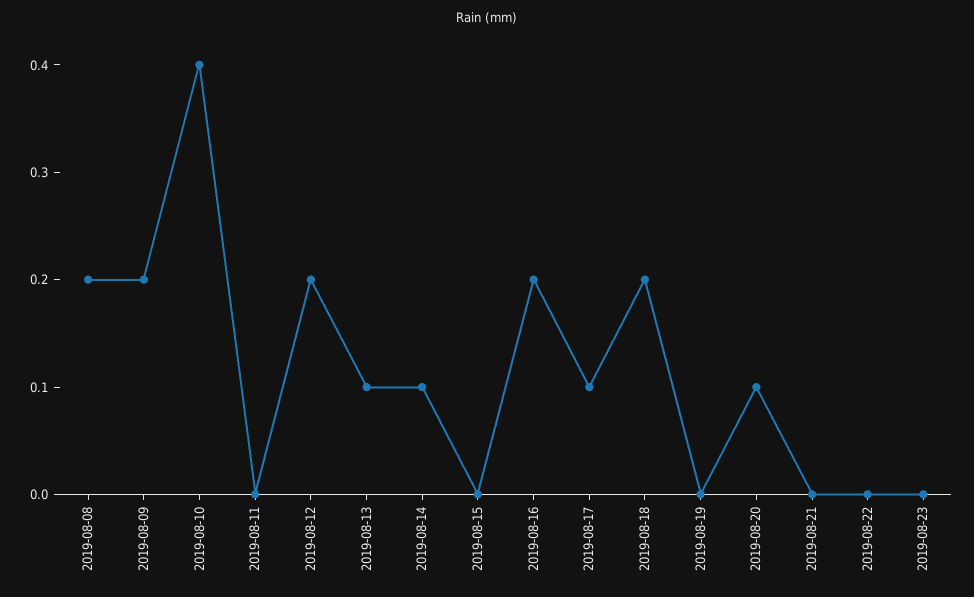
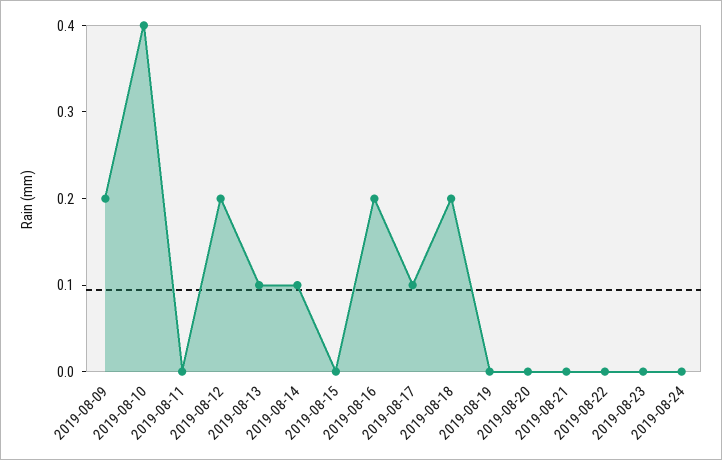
2019-08-08: 0.2 -> none
2019-08-20: 0.1 -> 0
2019-08-24: none -> 0

